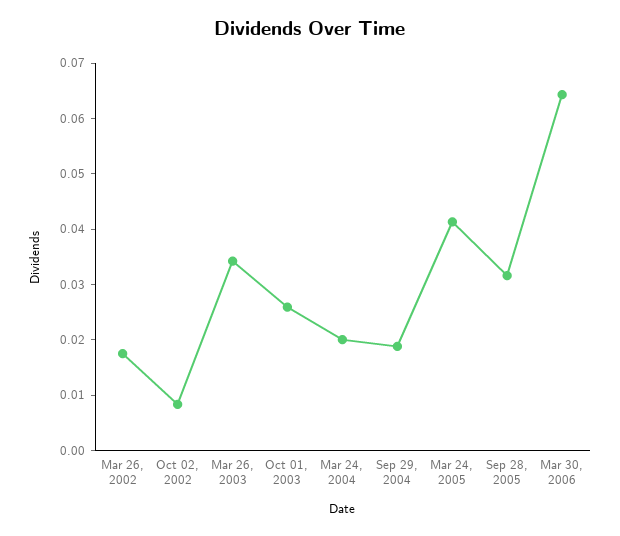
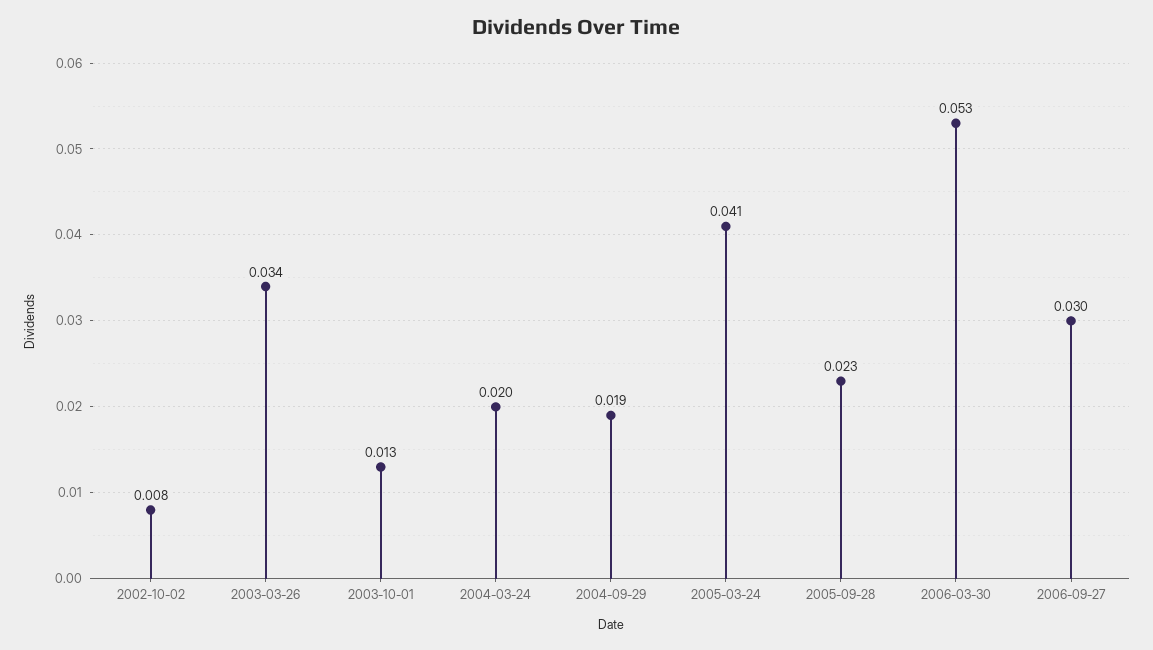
Mar 26, 2002: 0.018 -> none
Oct 01, 2003: 0.026 -> 0.013
Sep 28, 2005: 0.032 -> 0.023
Mar 30, 2006: 0.064 -> 0.053
2006-09-27: none -> 0.03

